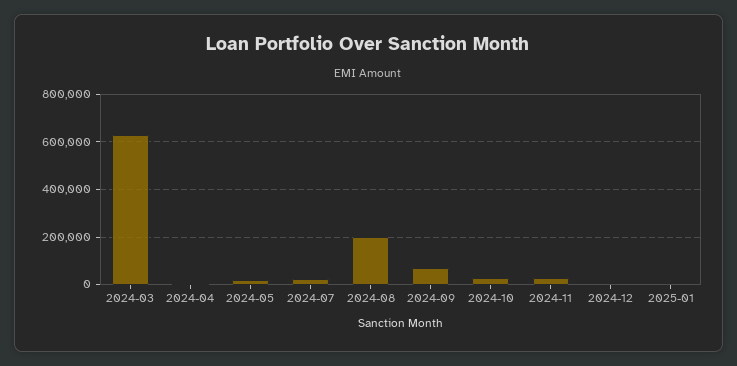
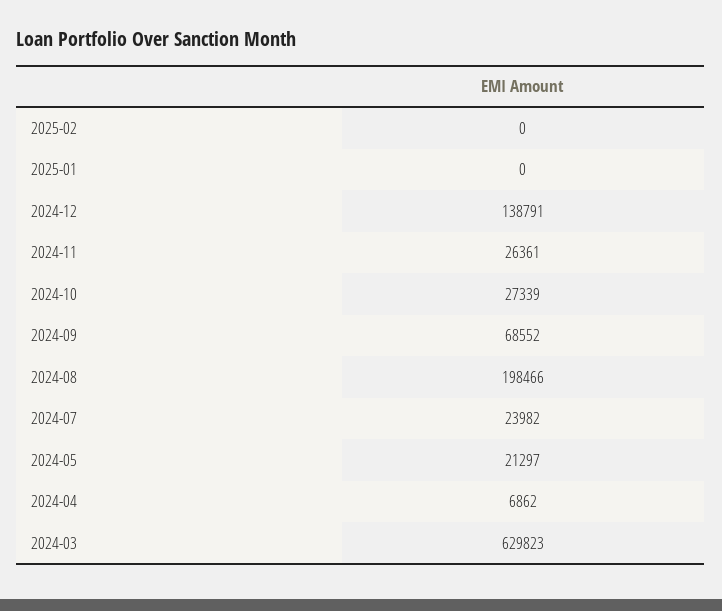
2024-12: 0 -> 138791
2025-02: none -> 0

